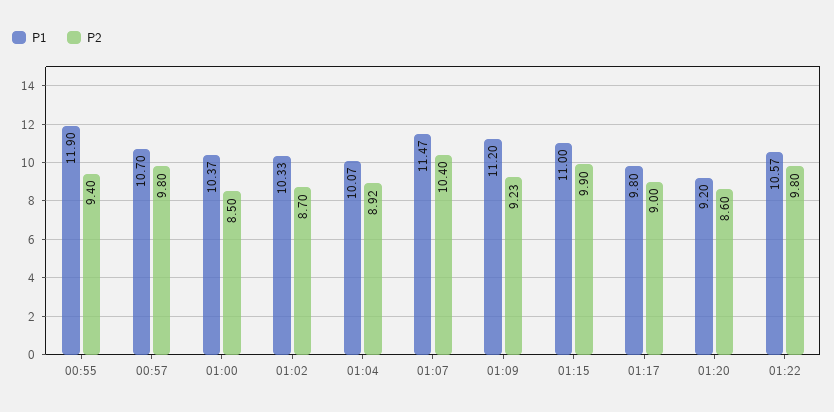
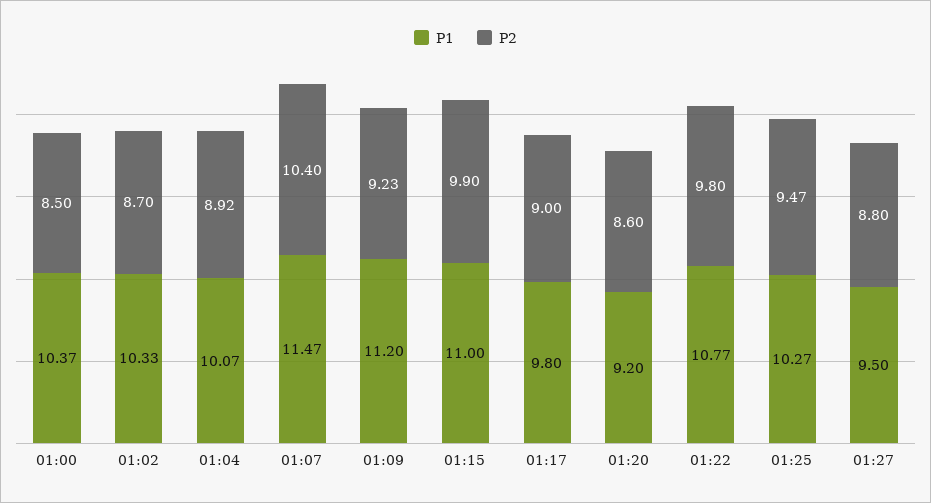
P1, 00:55: 11.9 -> none
P2, 00:55: 9.4 -> none
P1, 00:57: 10.7 -> none
P2, 00:57: 9.8 -> none
P1, 01:22: 10.57 -> 10.77
P1, 01:25: none -> 10.27
P2, 01:25: none -> 9.47
P1, 01:27: none -> 9.5
P2, 01:27: none -> 8.8

